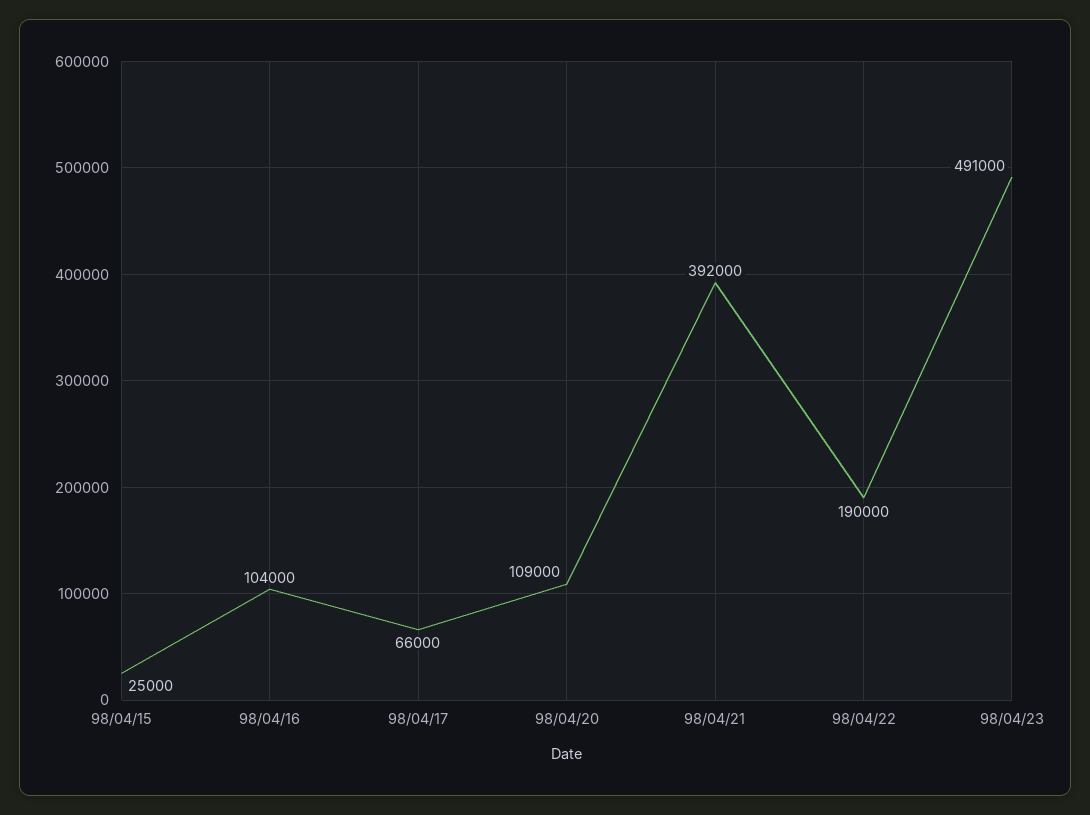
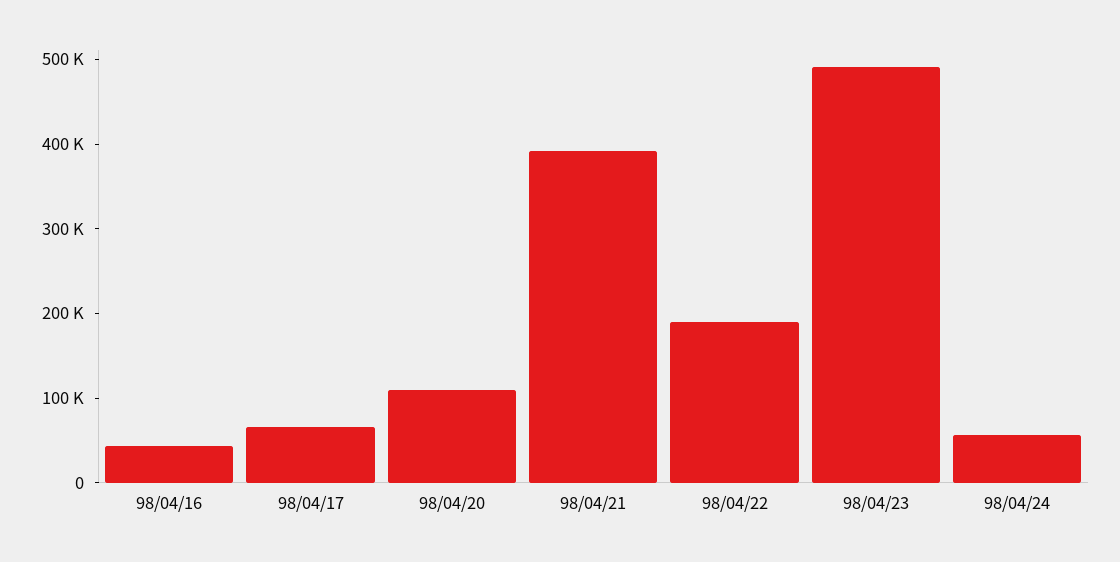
98/04/15: 25000 -> none
98/04/16: 104000 -> 40000
98/04/24: none -> 60000

